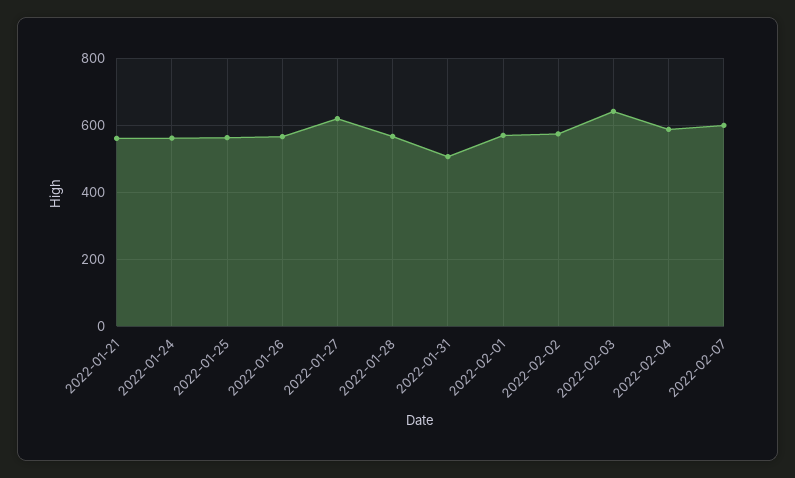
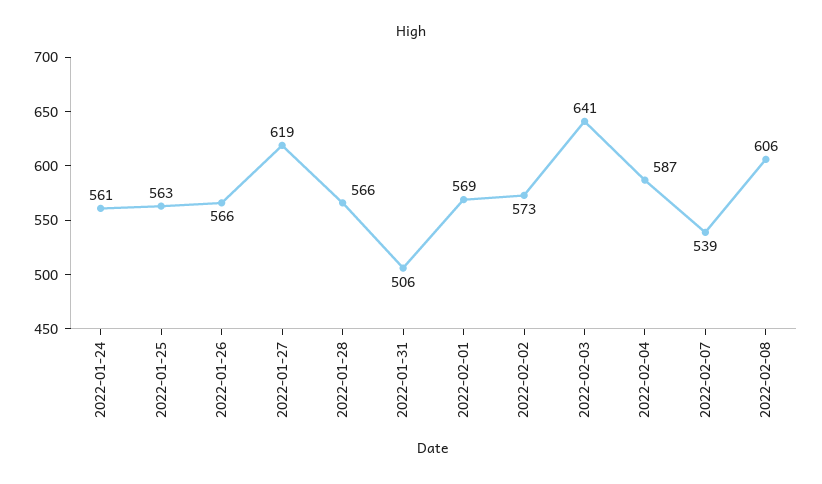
2022-01-21: 560 -> none
2022-02-07: 600 -> 539
2022-02-08: none -> 606

